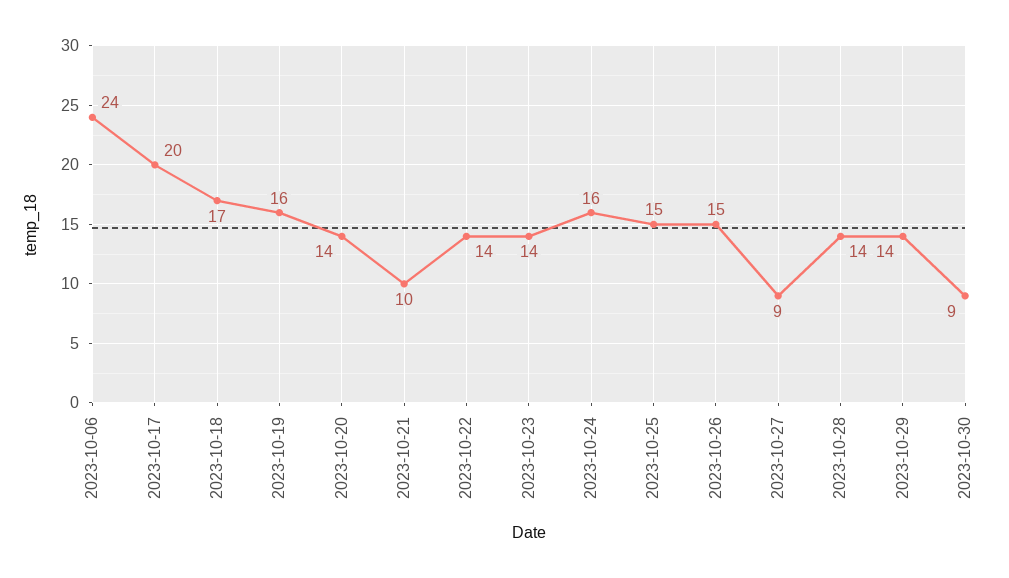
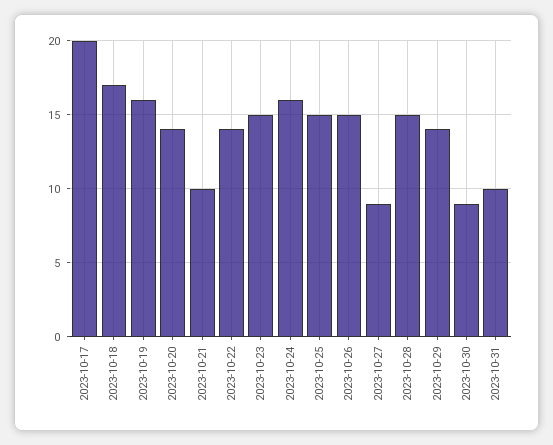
2023-10-06: 24 -> none
2023-10-23: 14 -> 15
2023-10-28: 14 -> 15
2023-10-31: none -> 10

